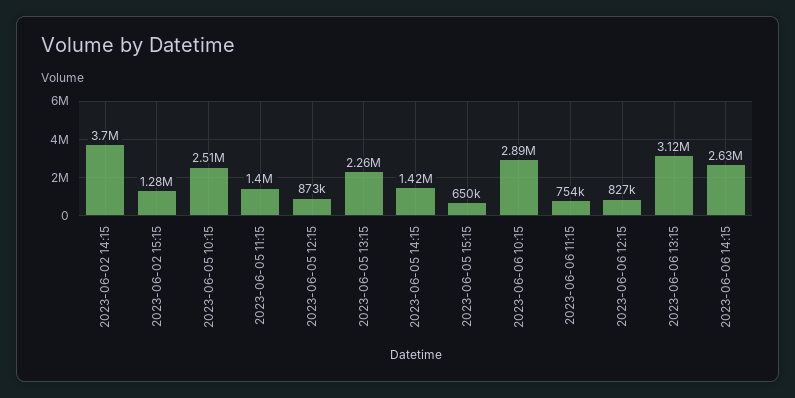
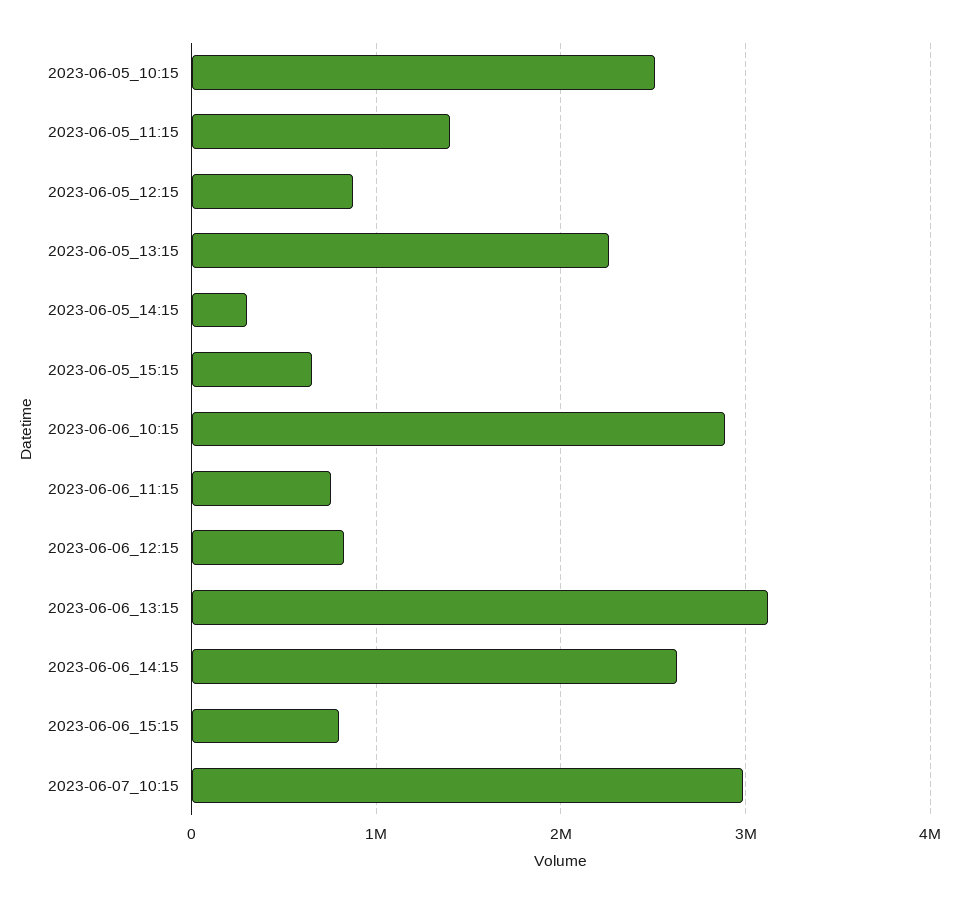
2023-06-02 14:15: 3700000 -> none
2023-06-02 15:15: 1280000 -> none
2023-06-05 14:15: 1420000 -> 300000
2023-06-06_15:15: none -> 800000
2023-06-07_10:15: none -> 3000000

